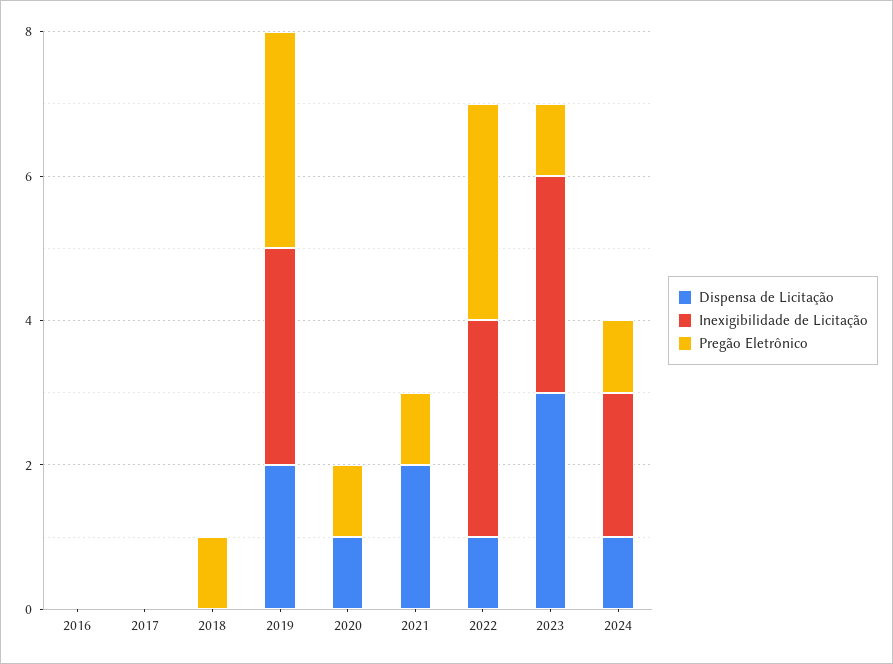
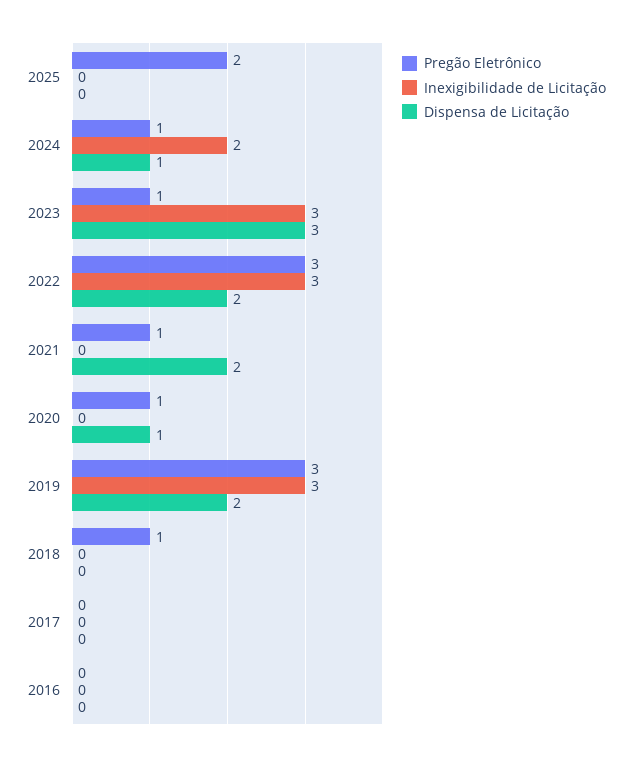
Dispensa de Licitação, 2022: 1 -> 2
Pregão Eletrônico, 2025: none -> 2
Inexigibilidade de Licitação, 2025: none -> 0
Dispensa de Licitação, 2025: none -> 0

